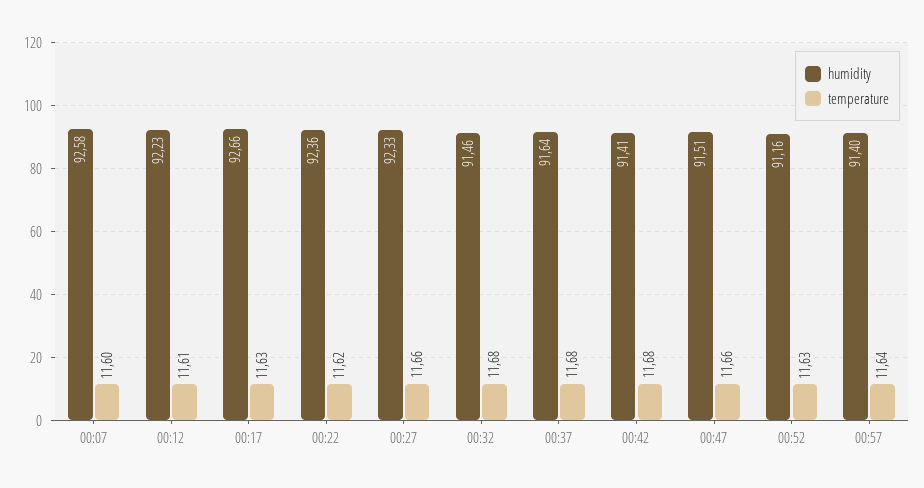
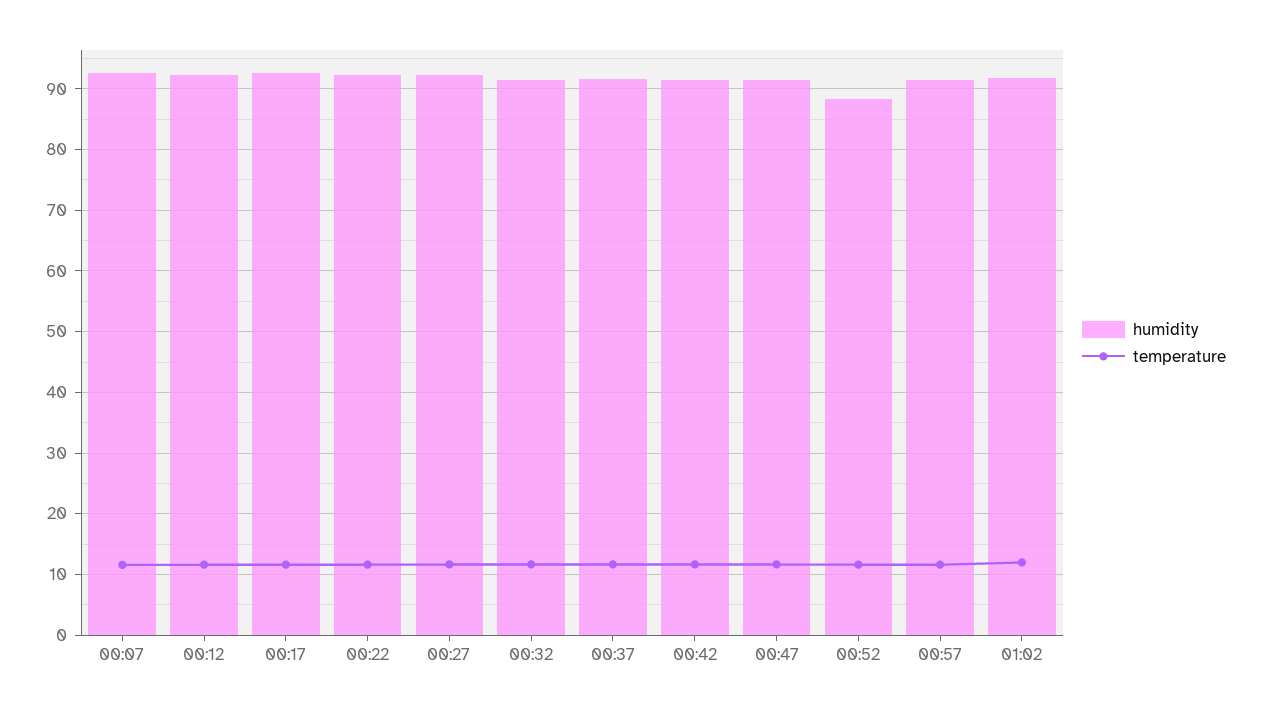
humidity, 00:52: 91.16 -> 88
humidity, 01:02: none -> 92
temperature, 01:02: none -> 12

